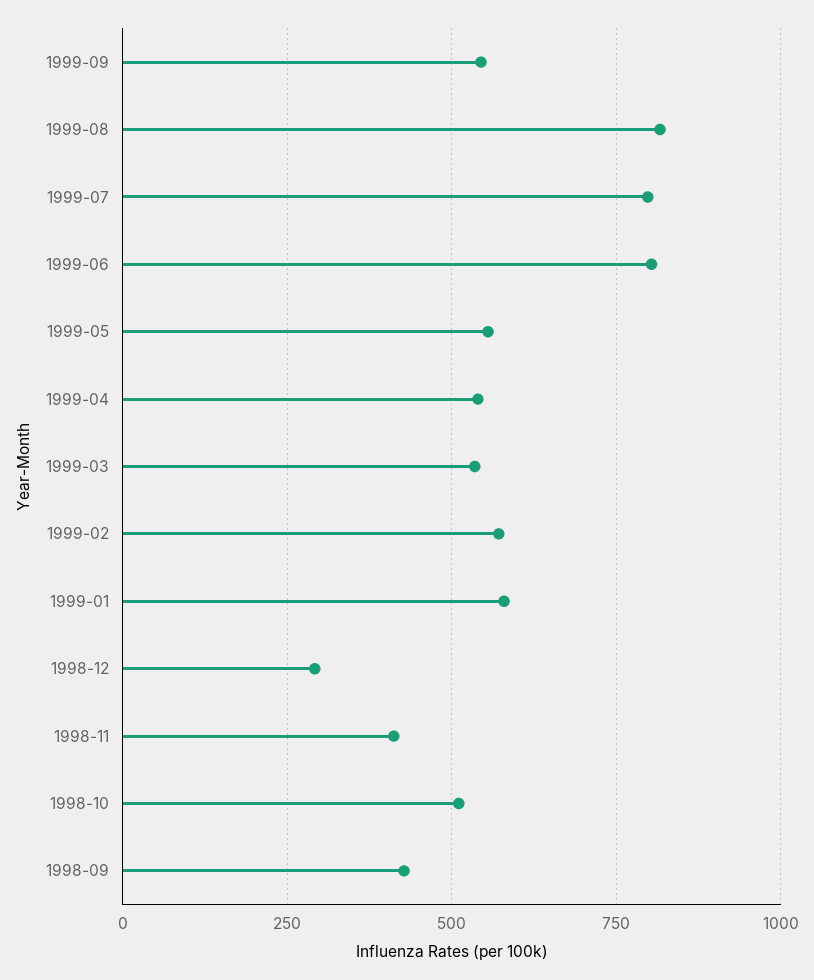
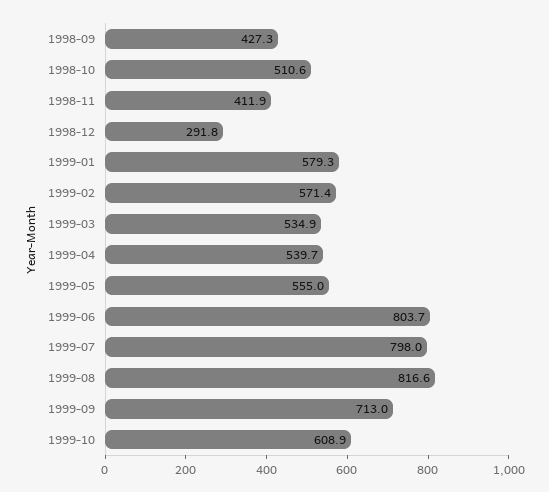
1999-09: 550 -> 713
1999-10: none -> 608.9

